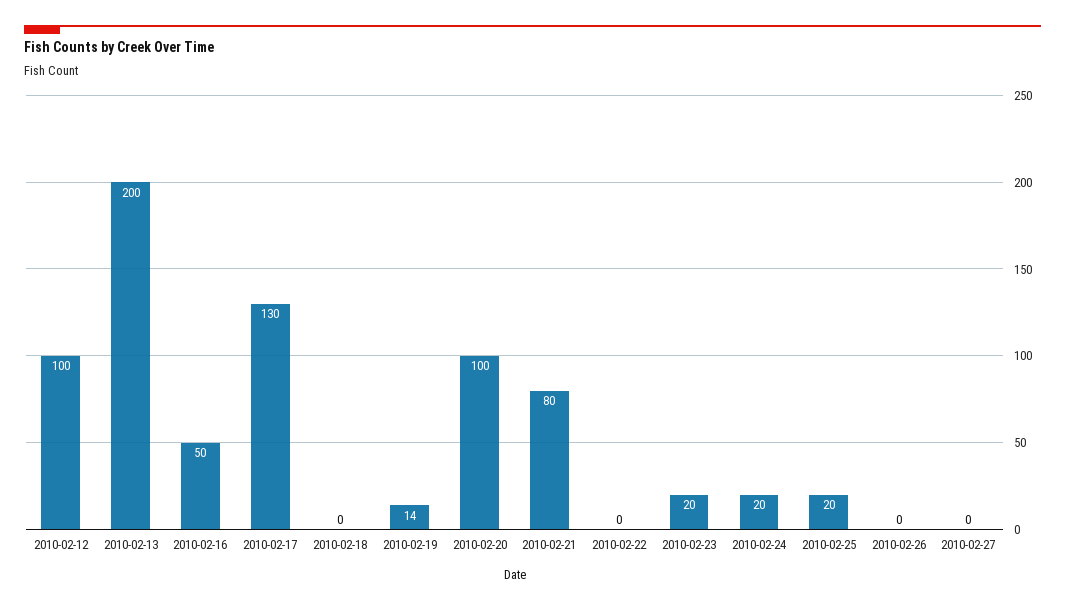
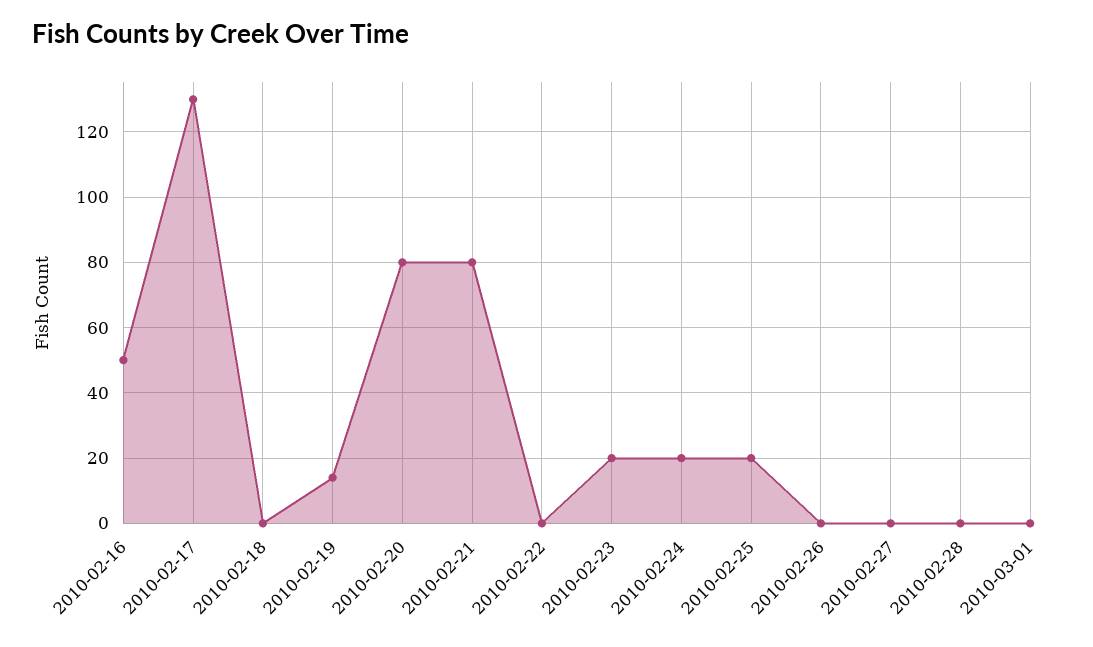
2010-02-12: 100 -> none
2010-02-13: 200 -> none
2010-02-20: 100 -> 80
2010-02-28: none -> 0
2010-03-01: none -> 0

